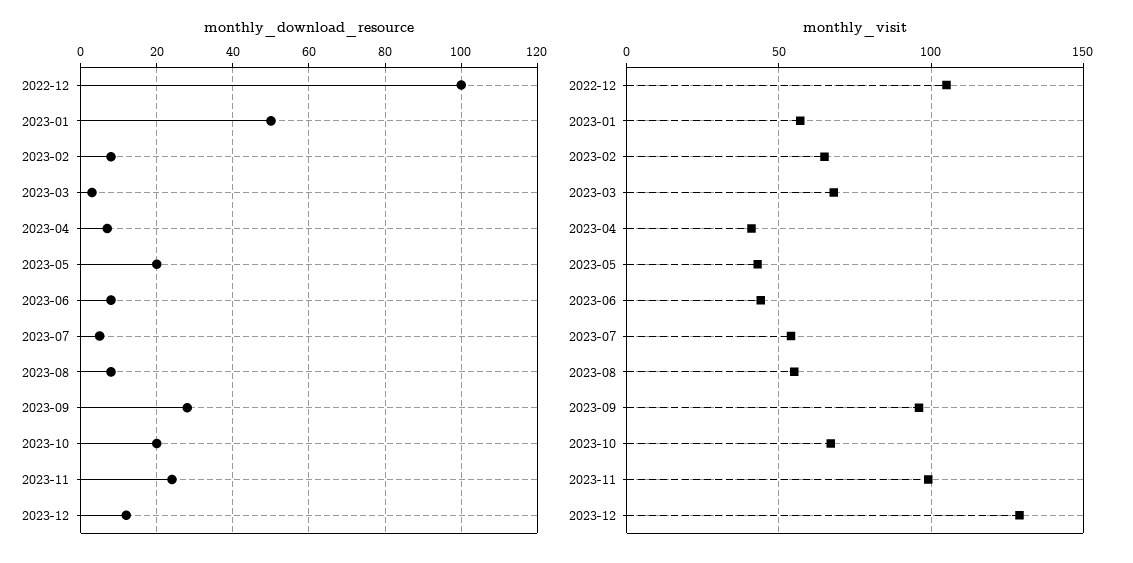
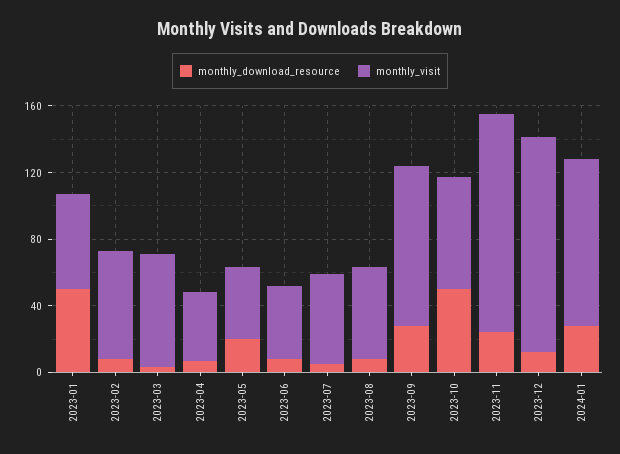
monthly_download_resource, 2022-12: 100 -> none
monthly_download_resource, 2023-10: 20 -> 50
monthly_visit, 2022-12: 105 -> none
monthly_visit, 2023-11: 100 -> 130
monthly_download_resource, 2024-01: none -> 30
monthly_visit, 2024-01: none -> 100

